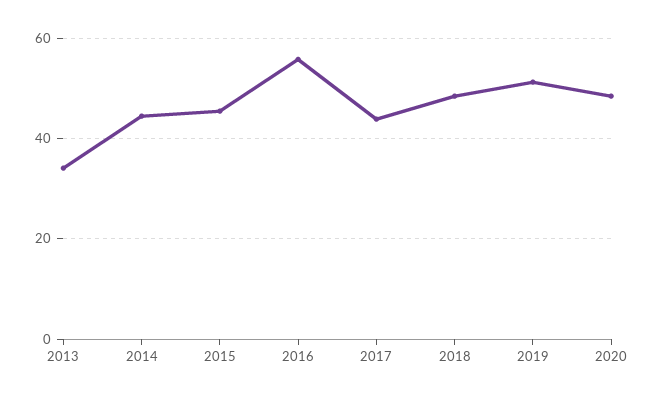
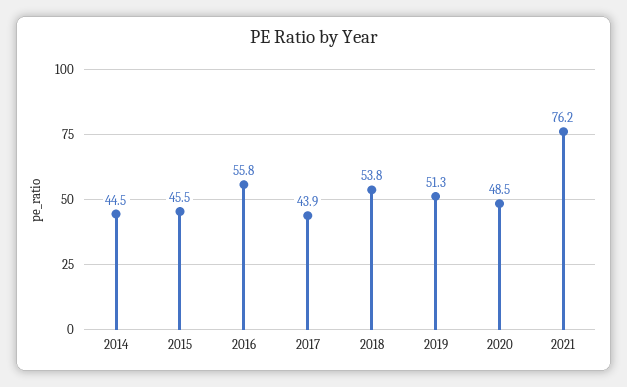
2013: 34 -> none
2018: 48 -> 53.8
2021: none -> 76.2

